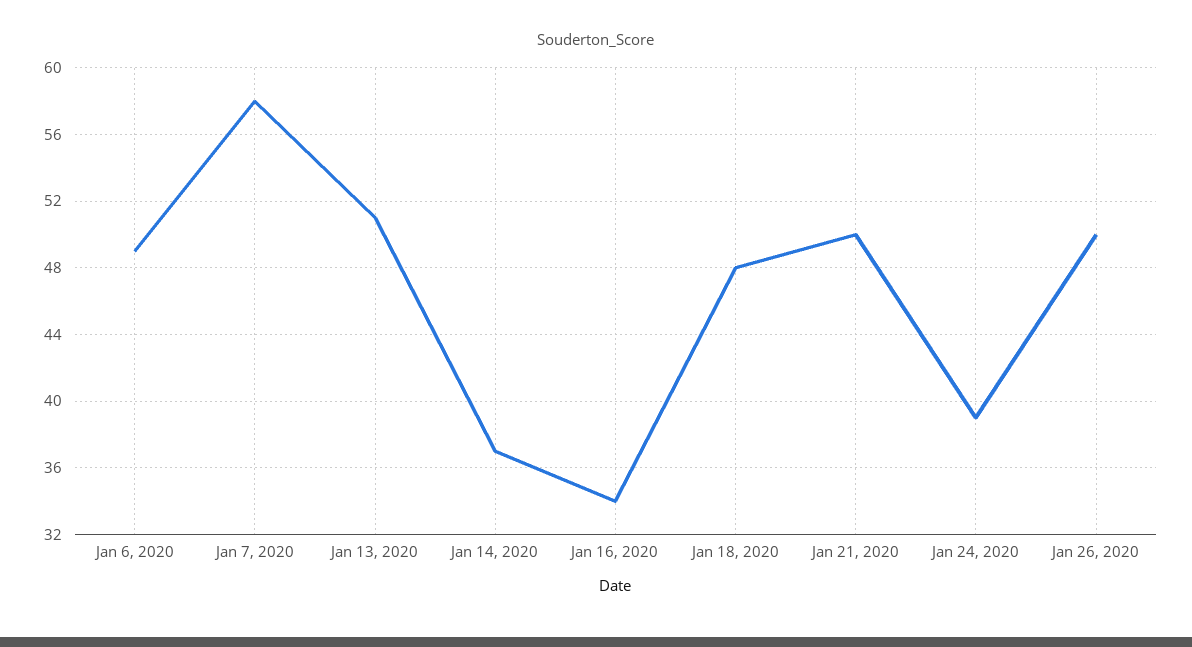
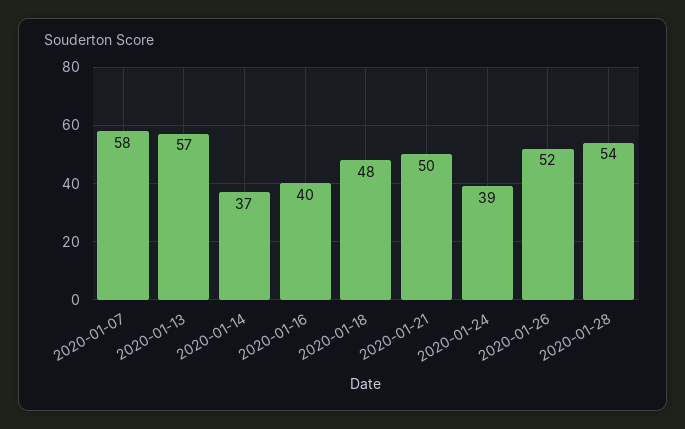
Jan 6, 2020: 49 -> none
Jan 13, 2020: 51 -> 57
Jan 16, 2020: 34 -> 40
Jan 26, 2020: 50 -> 52
2020-01-28: none -> 54

